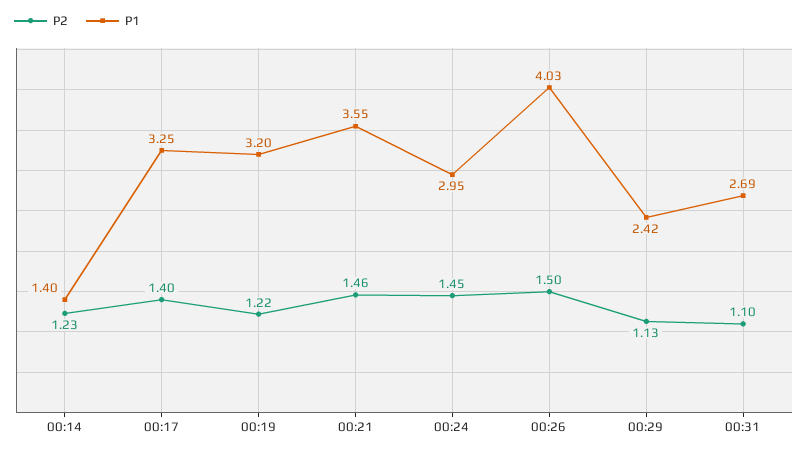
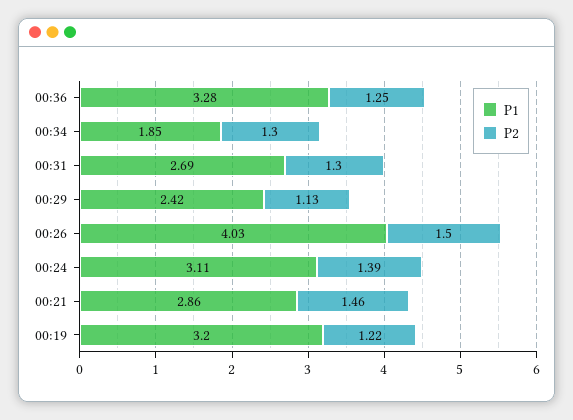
P2, 00:14: 1.23 -> none
P1, 00:14: 1.4 -> none
P2, 00:17: 1.4 -> none
P1, 00:17: 3.25 -> none
P1, 00:21: 3.55 -> 2.86
P2, 00:24: 1.45 -> 1.39
P1, 00:24: 2.95 -> 3.11
P2, 00:31: 1.1 -> 1.3
P1, 00:36: none -> 3.28
P2, 00:36: none -> 1.25
P1, 00:34: none -> 1.85
P2, 00:34: none -> 1.3

